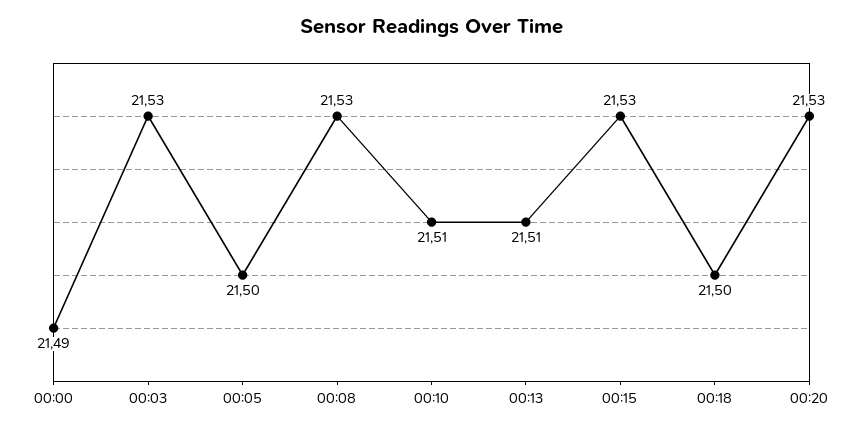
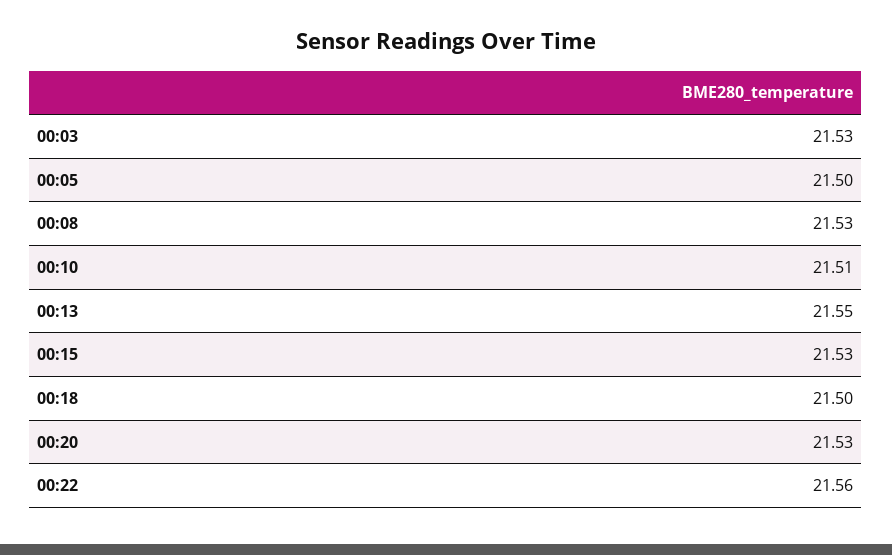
00:00: 21.49 -> none
00:13: 21.51 -> 21.55
00:22: none -> 21.56

